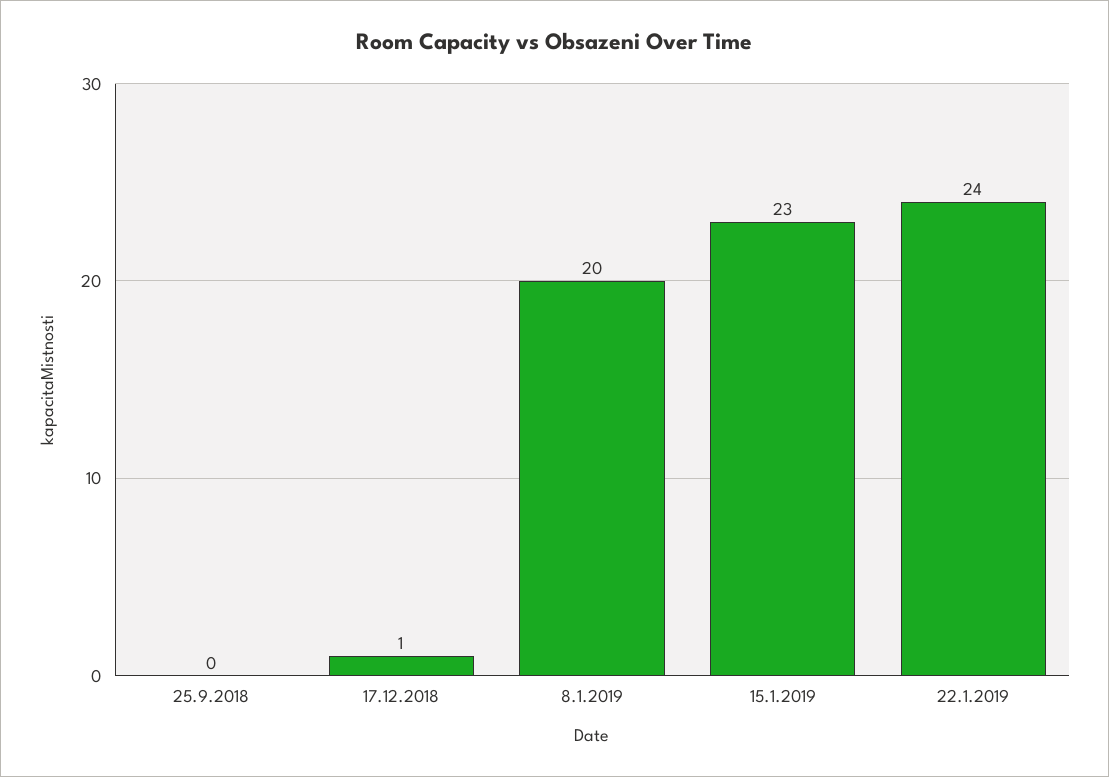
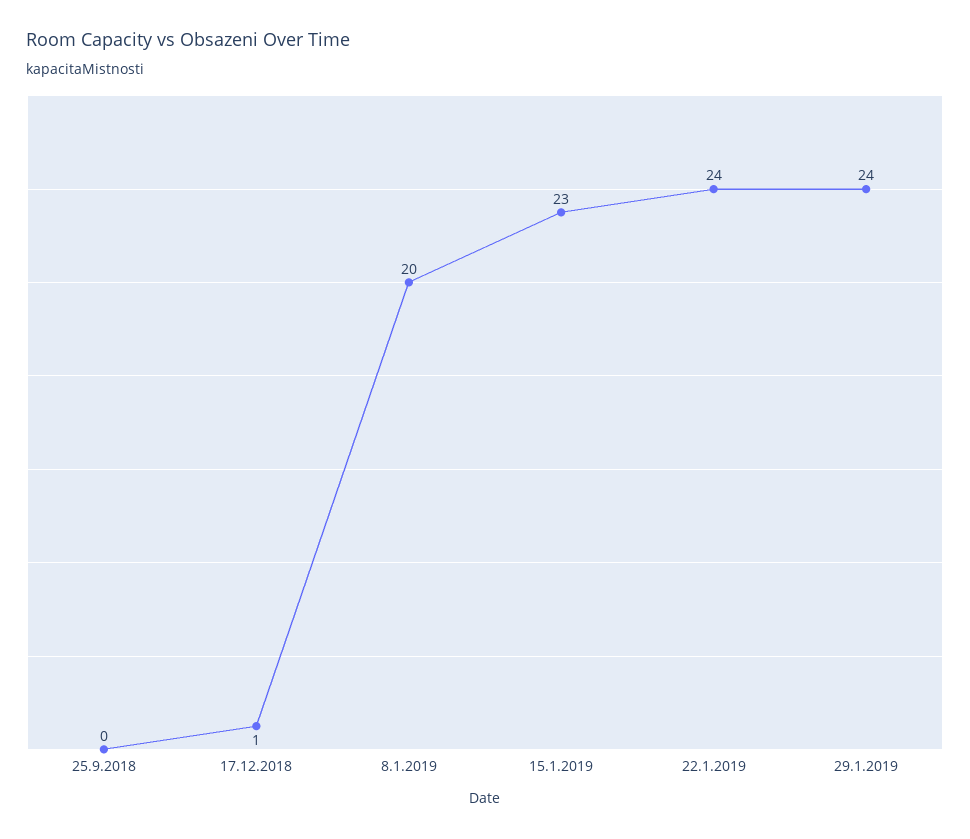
29.1.2019: none -> 24

